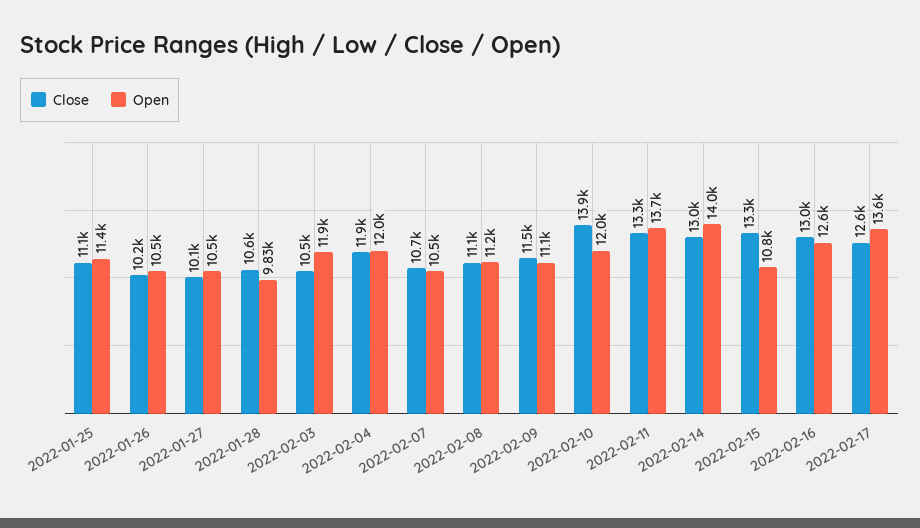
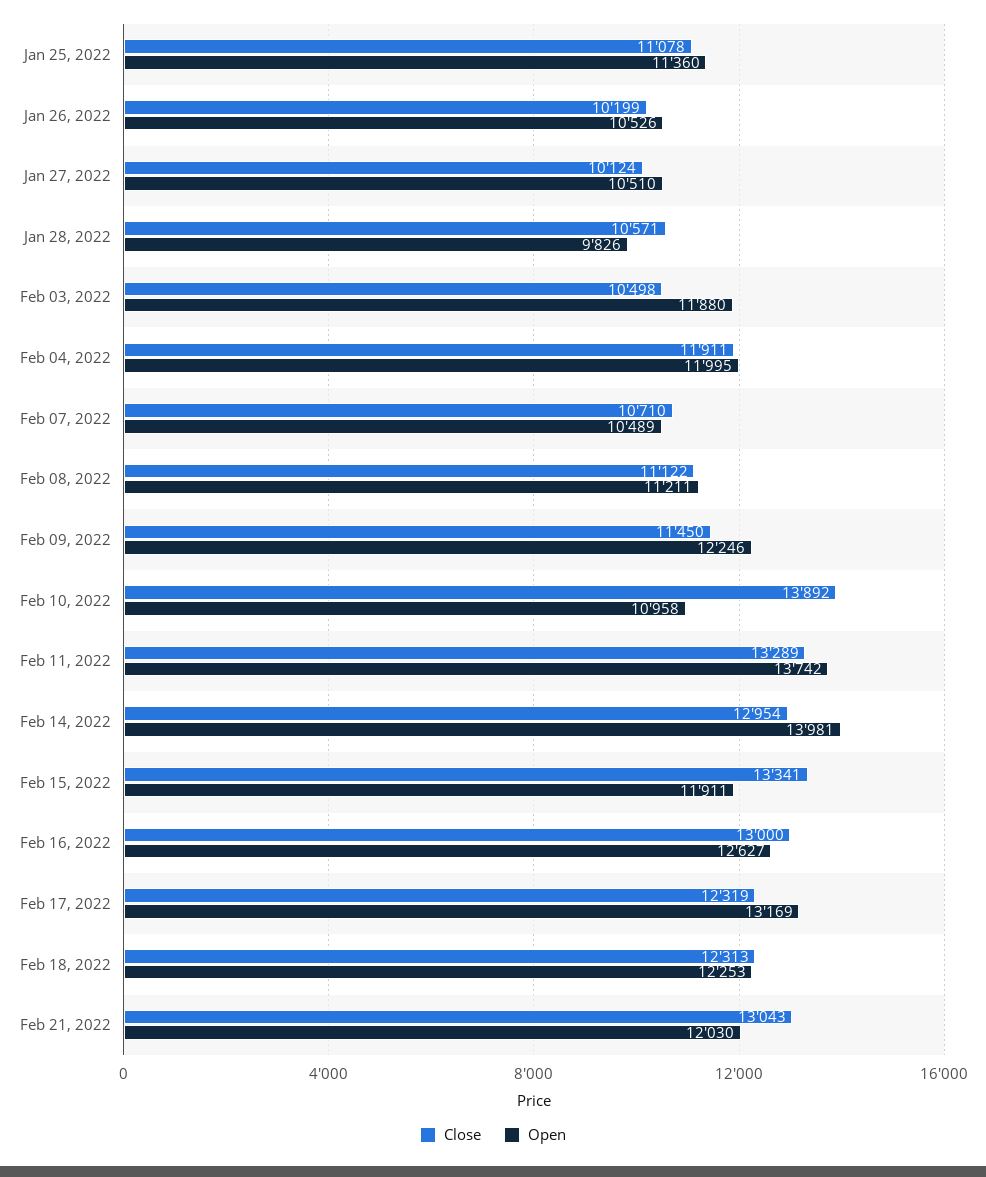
Open, 2022-02-09: 11100 -> 12246
Open, 2022-02-10: 12000 -> 10958
Open, 2022-02-15: 10800 -> 11911
Close, 2022-02-17: 12600 -> 12319
Open, 2022-02-17: 13600 -> 13169
Close, Feb 18, 2022: none -> 12313
Open, Feb 18, 2022: none -> 12253
Close, Feb 21, 2022: none -> 13043
Open, Feb 21, 2022: none -> 12030

